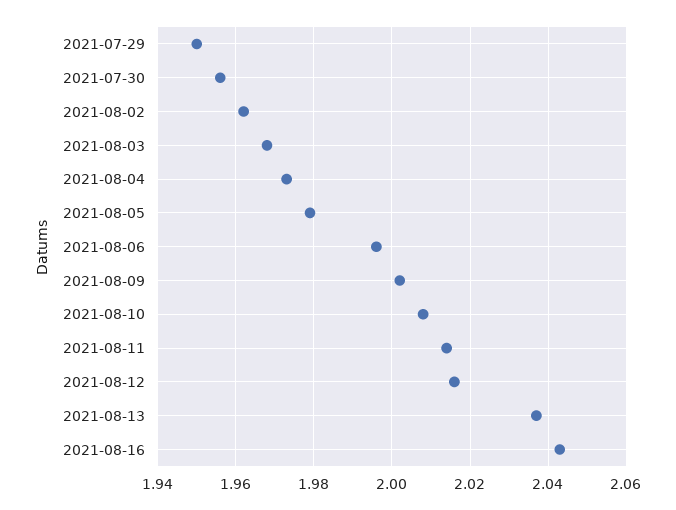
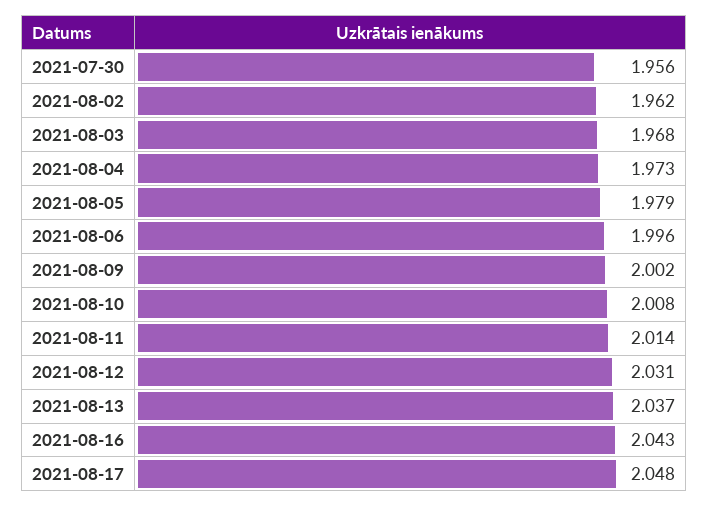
2021-07-29: 1.95 -> none
2021-08-12: 2.015 -> 2.031
2021-08-17: none -> 2.048

